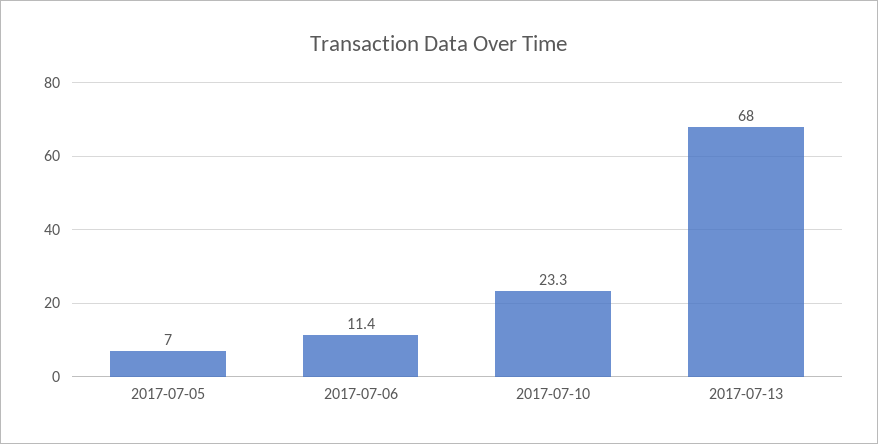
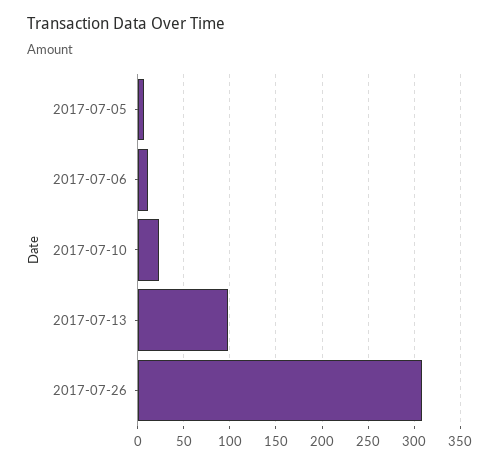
2017-07-13: 68 -> 100
2017-07-26: none -> 310

